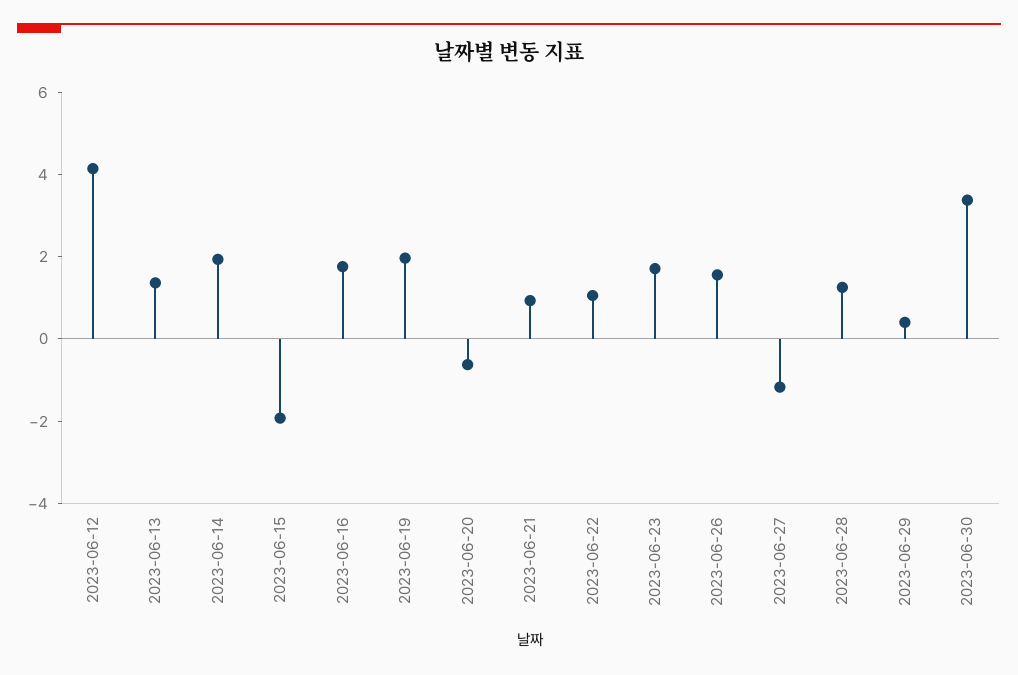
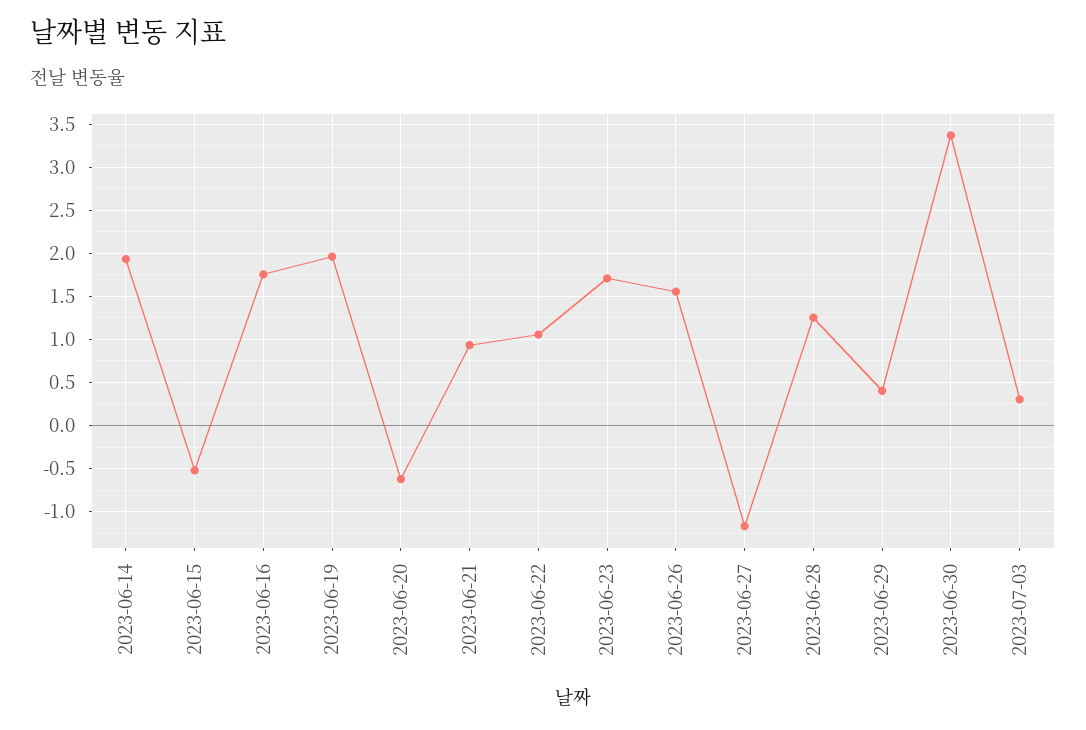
2023-06-12: 4 -> none
2023-06-13: 1.5 -> none
2023-06-15: -2 -> -0.5
2023-07-03: none -> 0.3

